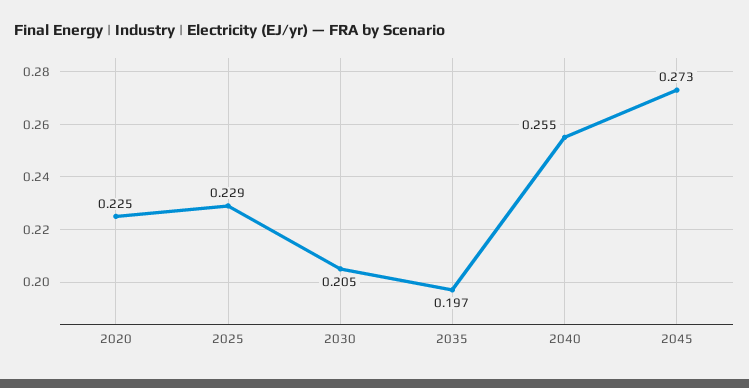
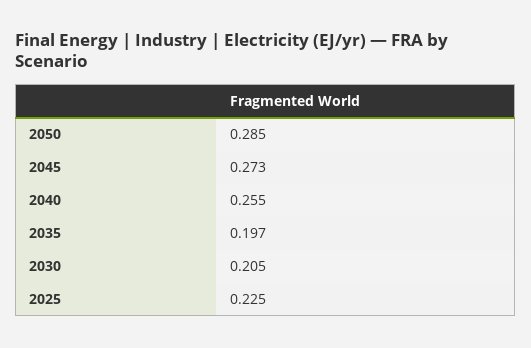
2020: 0.225 -> none
2025: 0.229 -> 0.225
2050: none -> 0.285

